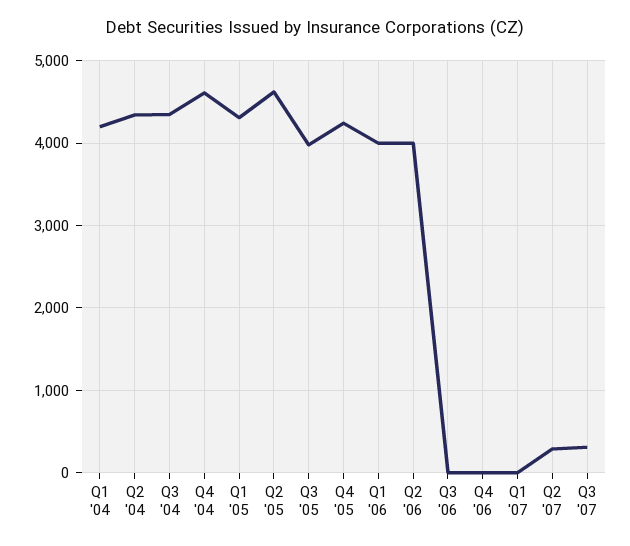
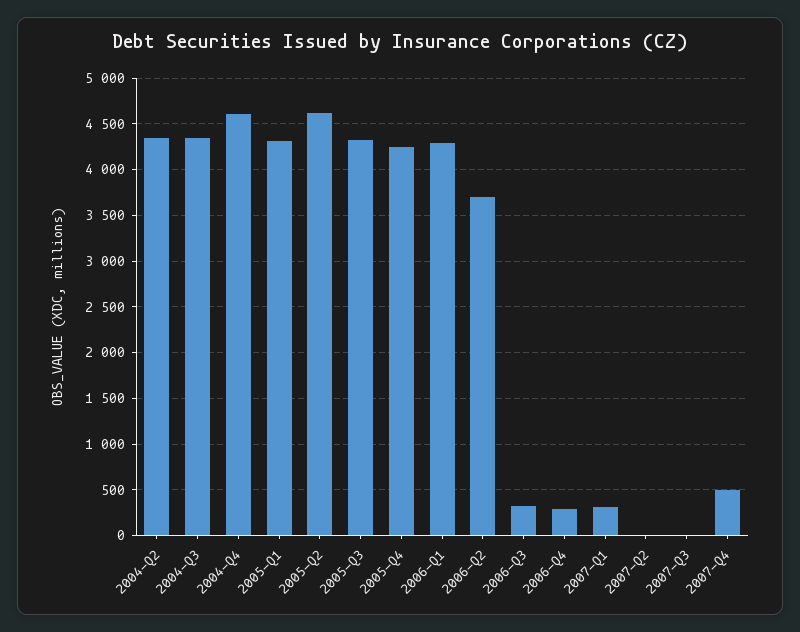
Q1 '04: 4200 -> none
Q3 '05: 4000 -> 4300
Q1 '06: 4000 -> 4300
Q2 '06: 4000 -> 3700
Q3 '06: 0 -> 300
Q4 '06: 0 -> 300
Q1 '07: 0 -> 300
Q2 '07: 300 -> 0
Q3 '07: 300 -> 0
2007-Q4: none -> 500

